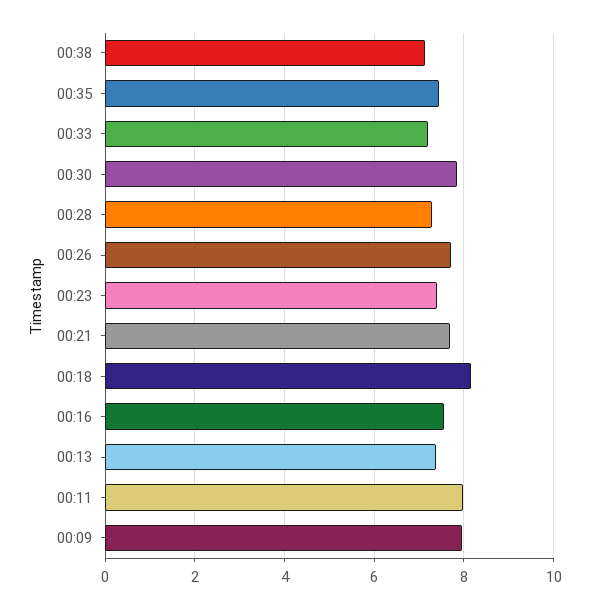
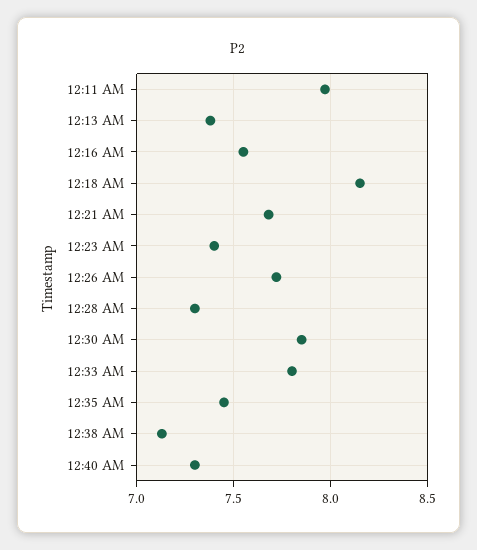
00:33: 7.2 -> 7.8
00:09: 8 -> none
12:40 AM: none -> 7.3

